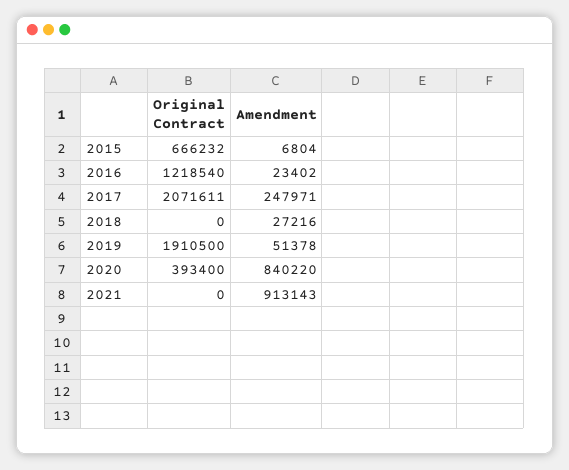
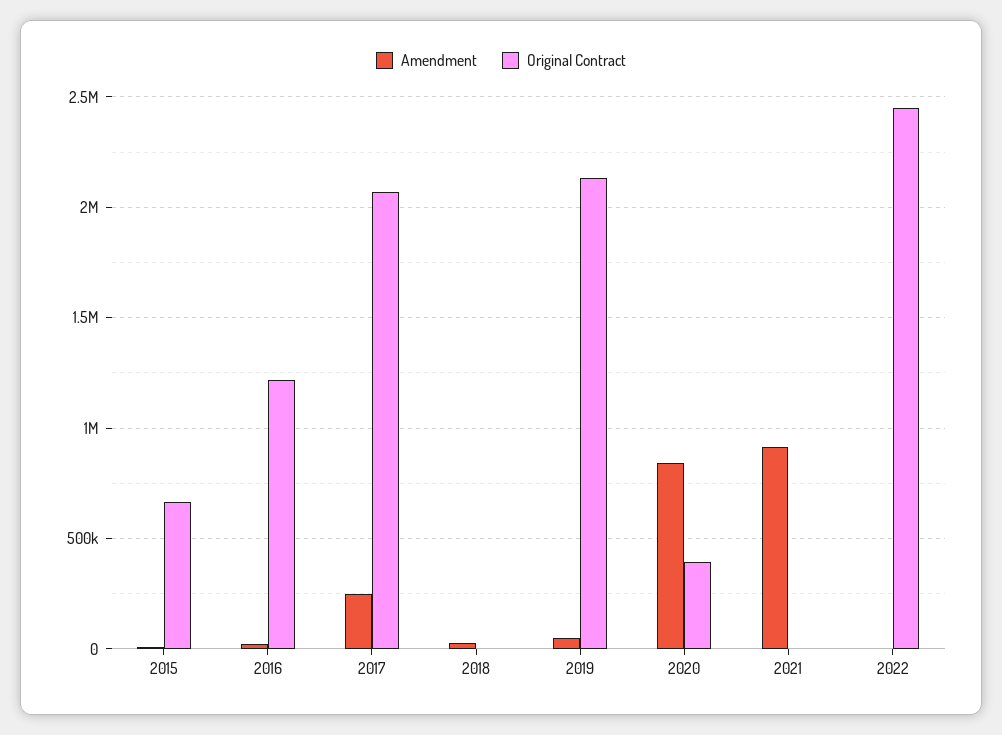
Original Contract, 2019: 1910500 -> 2150000
Amendment, 2022: none -> 0
Original Contract, 2022: none -> 2450000

